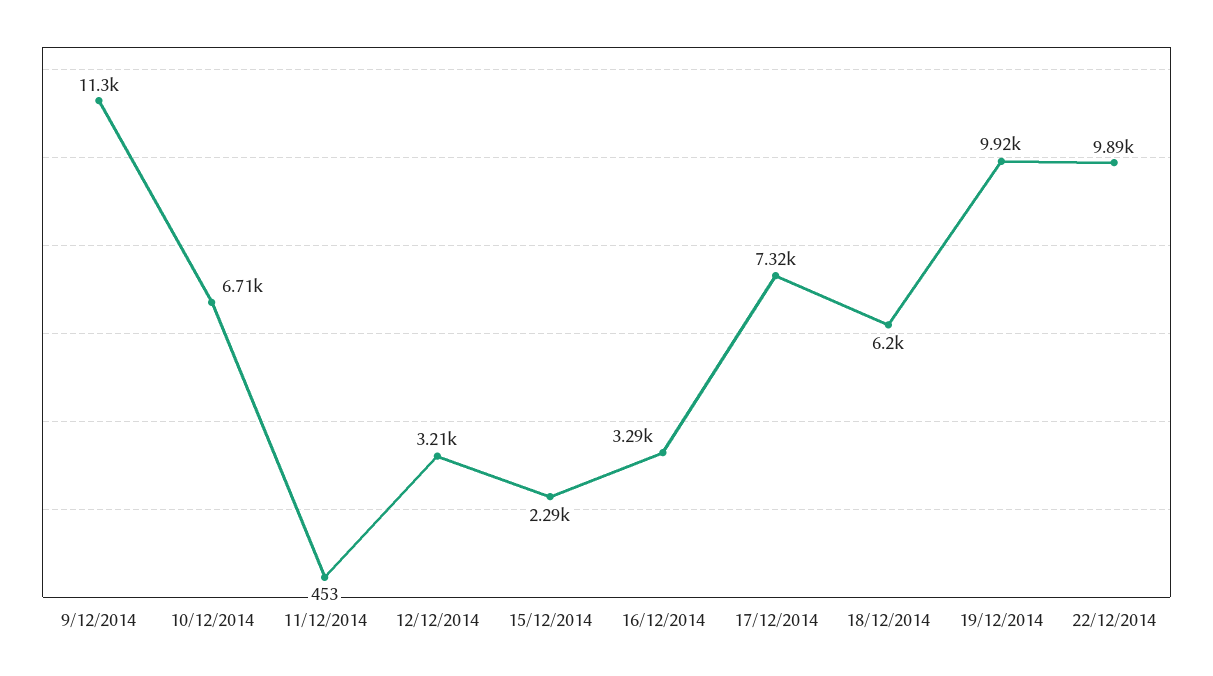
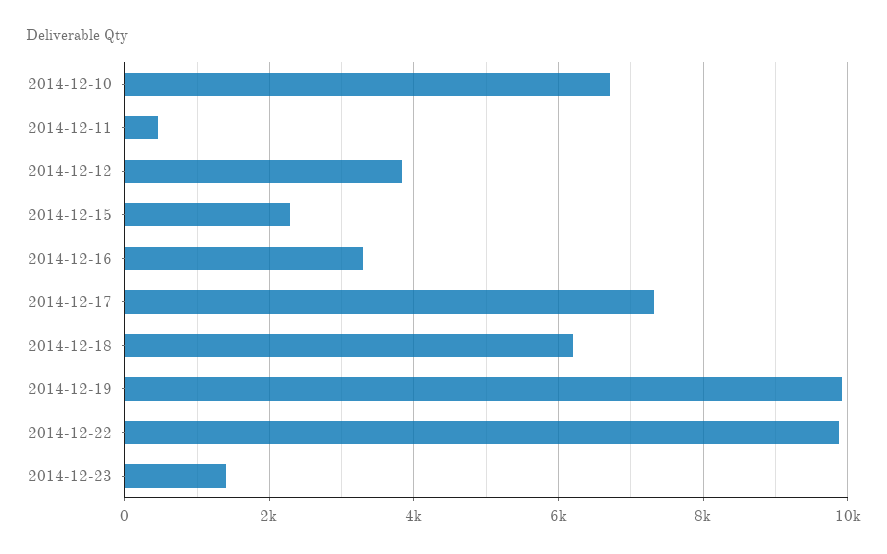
9/12/2014: 11300 -> none
12/12/2014: 3210 -> 3800
2014-12-23: none -> 1400

